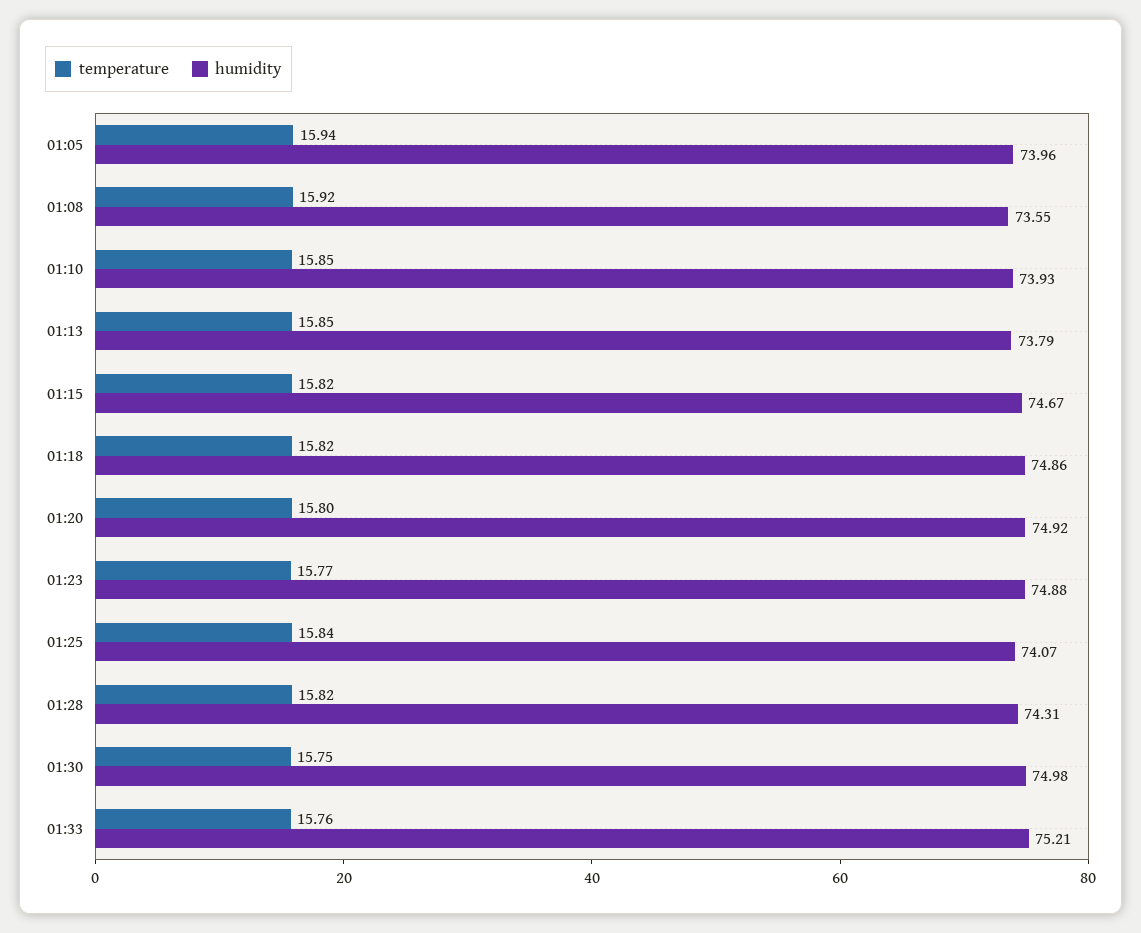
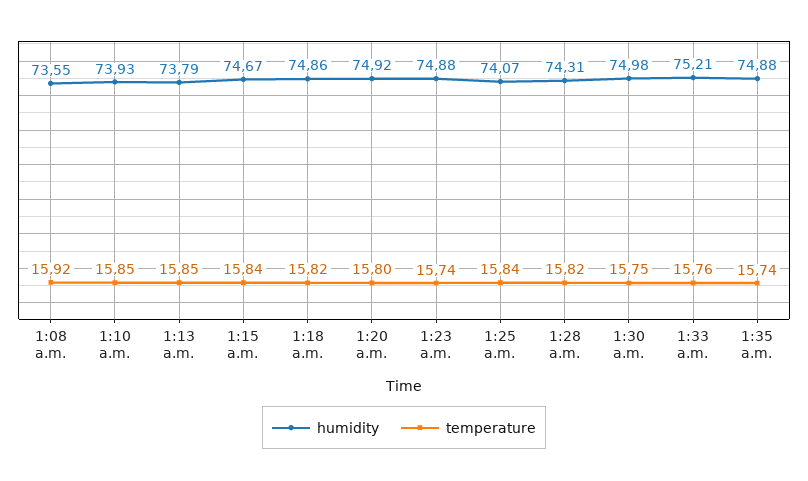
temperature, 01:05: 15.94 -> none
humidity, 01:05: 73.96 -> none
temperature, 01:15: 15.82 -> 15.84
temperature, 01:23: 15.77 -> 15.74
humidity, 1:35 a.m.: none -> 74.88
temperature, 1:35 a.m.: none -> 15.74

